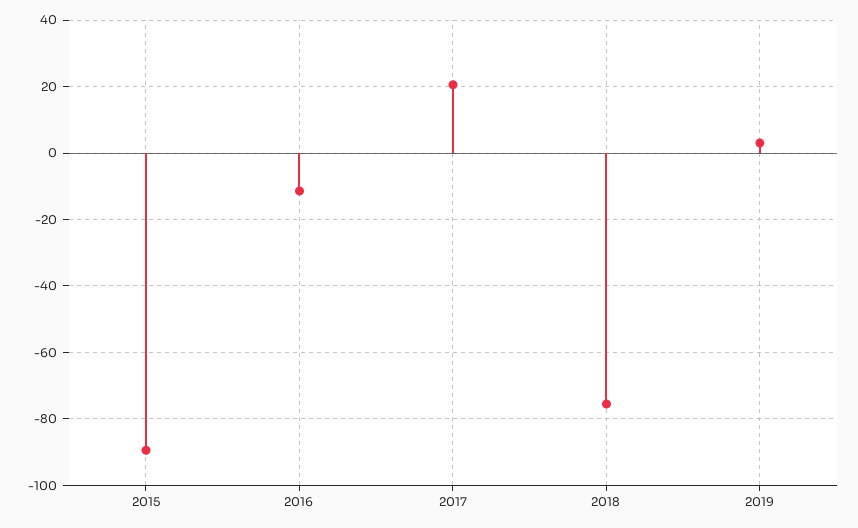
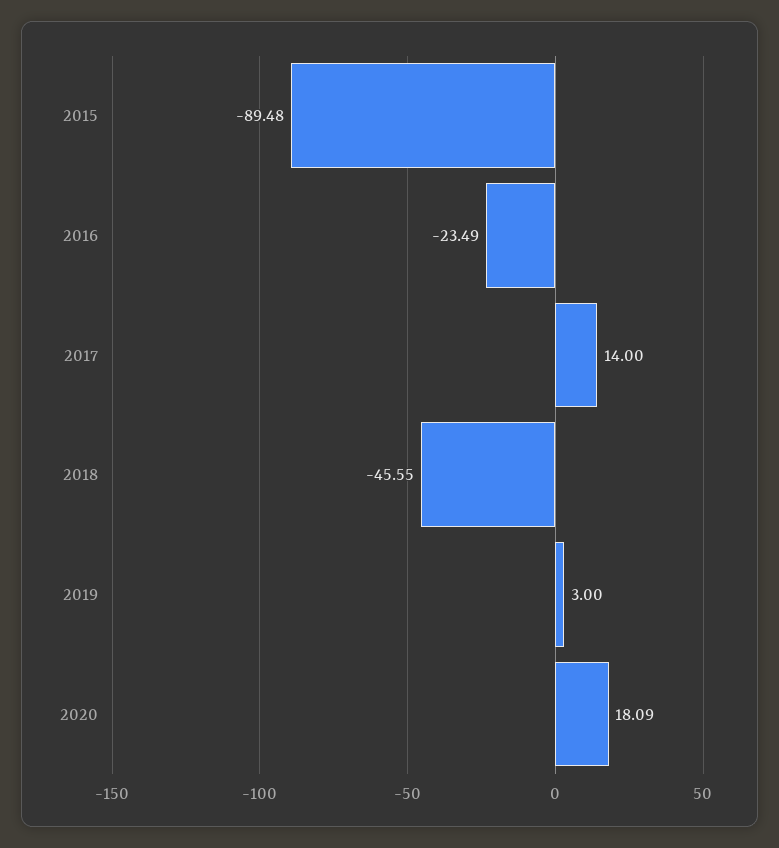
2016: -12 -> -23.49
2017: 20 -> 14
2018: -76 -> -45.55
2020: none -> 18.09

